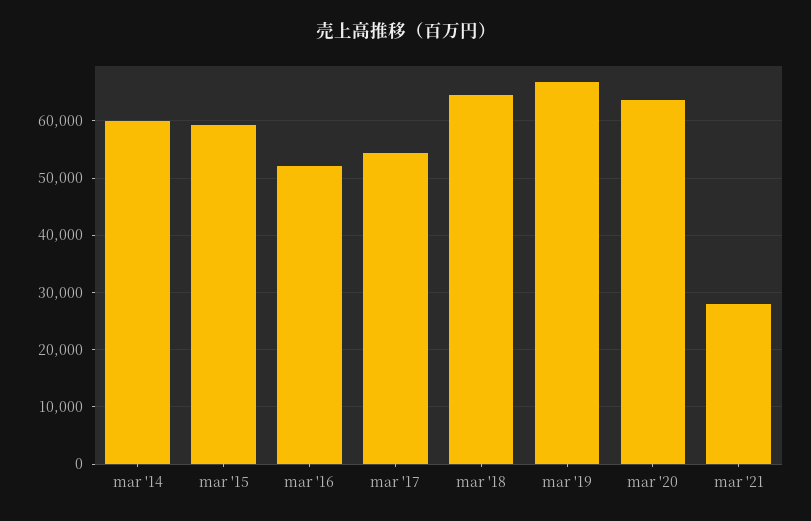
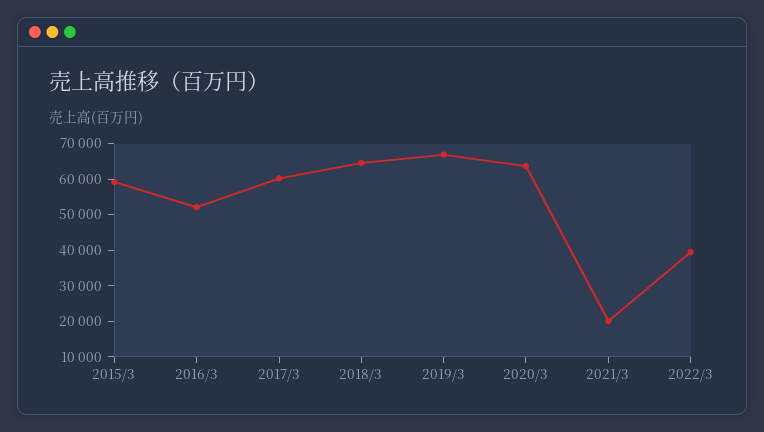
mar '14: 60000 -> none
mar '17: 54000 -> 60000
mar '21: 28000 -> 20000
2022/3: none -> 40000

